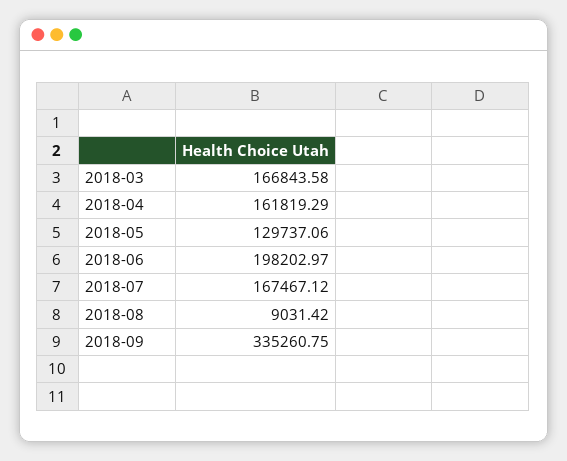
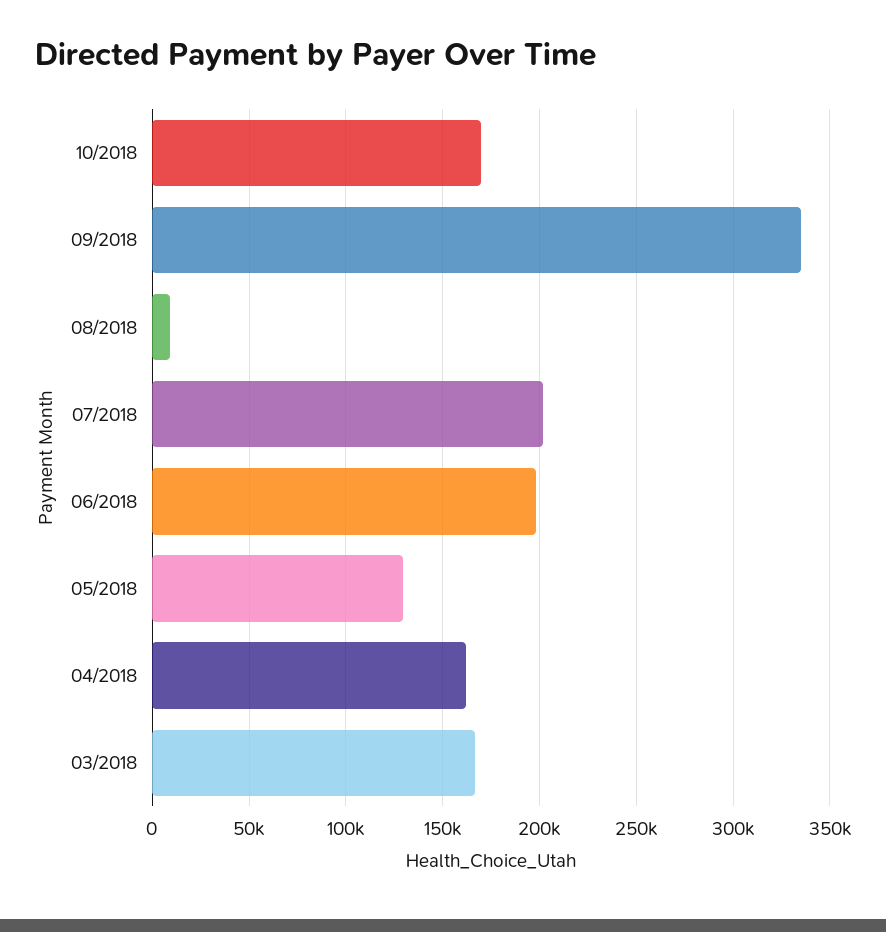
2018-07: 167467.12 -> 200000
10/2018: none -> 170000

